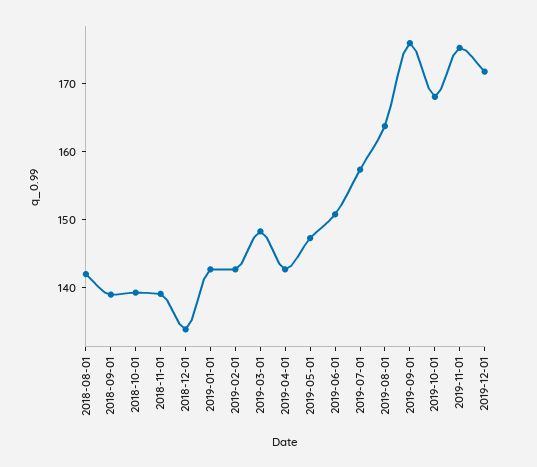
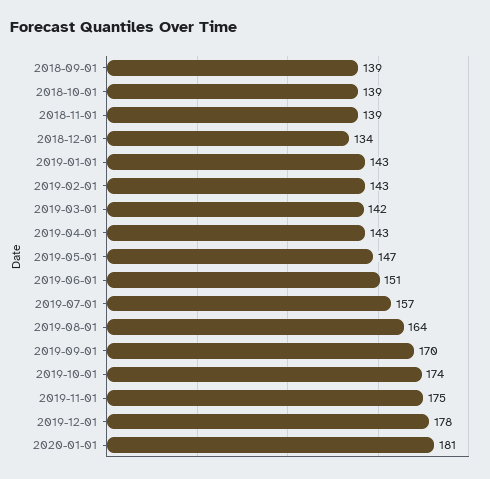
2018-08-01: 142 -> none
2019-03-01: 148 -> 142
2019-09-01: 176 -> 170
2019-10-01: 168 -> 174
2019-12-01: 172 -> 178
2020-01-01: none -> 181

